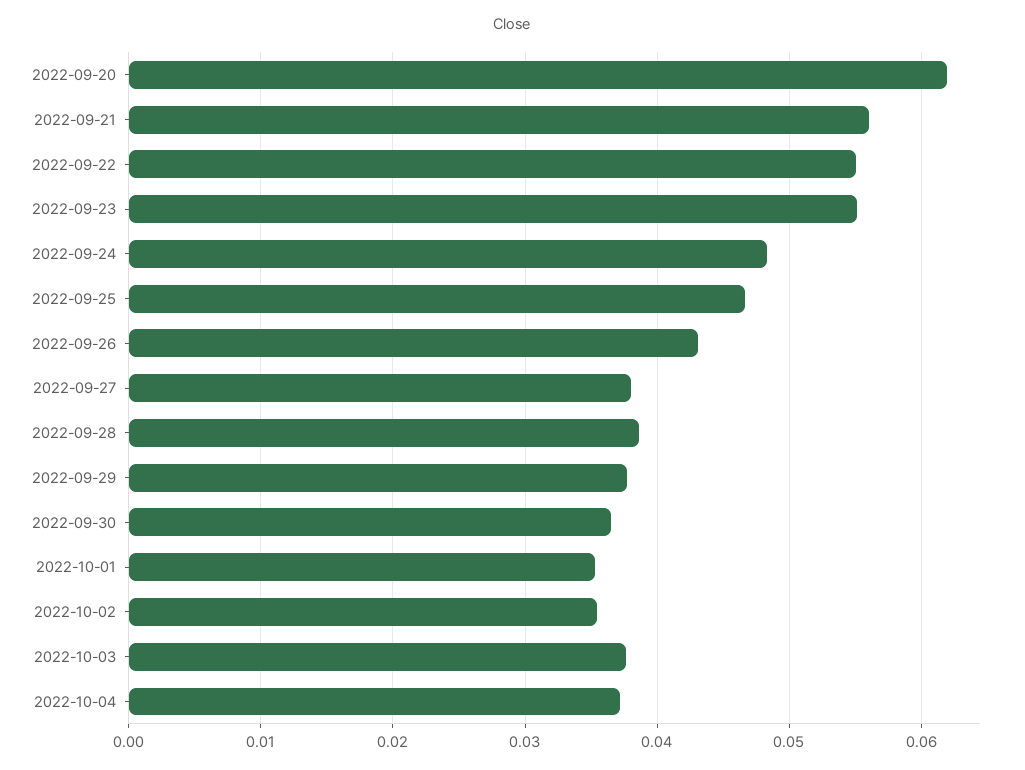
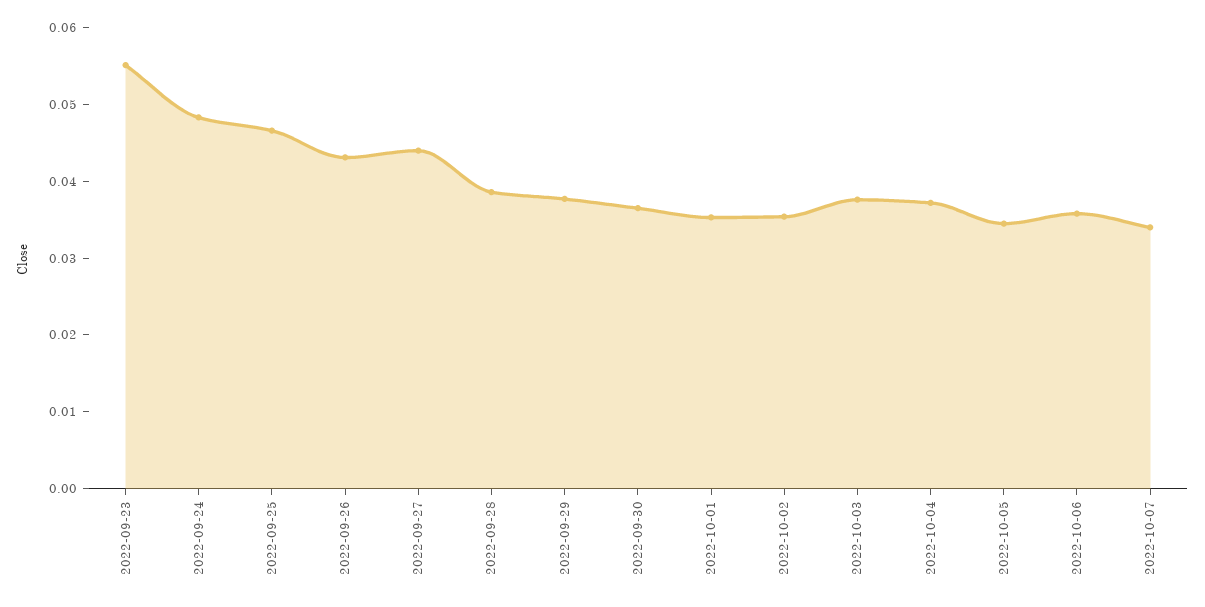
2022-09-20: 0.062 -> none
2022-09-21: 0.056 -> none
2022-09-22: 0.055 -> none
2022-09-27: 0.038 -> 0.044
2022-10-05: none -> 0.034
2022-10-06: none -> 0.036
2022-10-07: none -> 0.034

